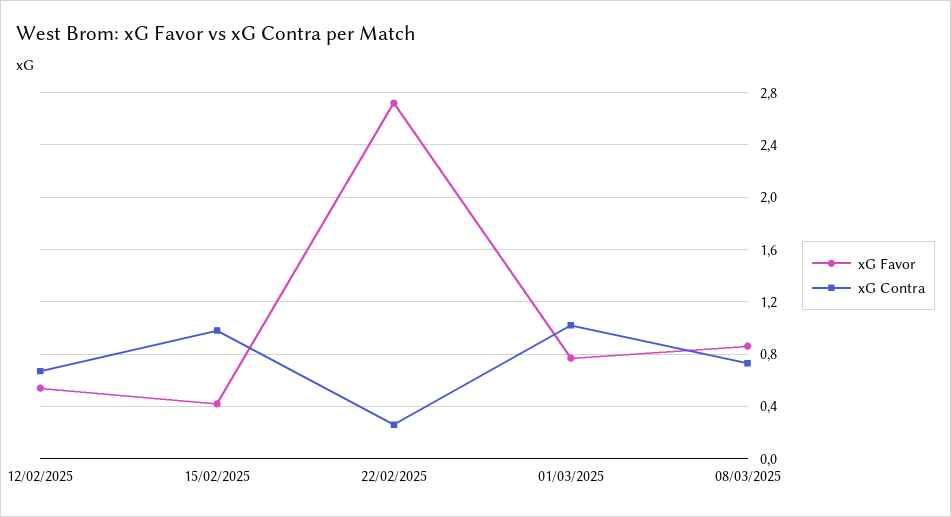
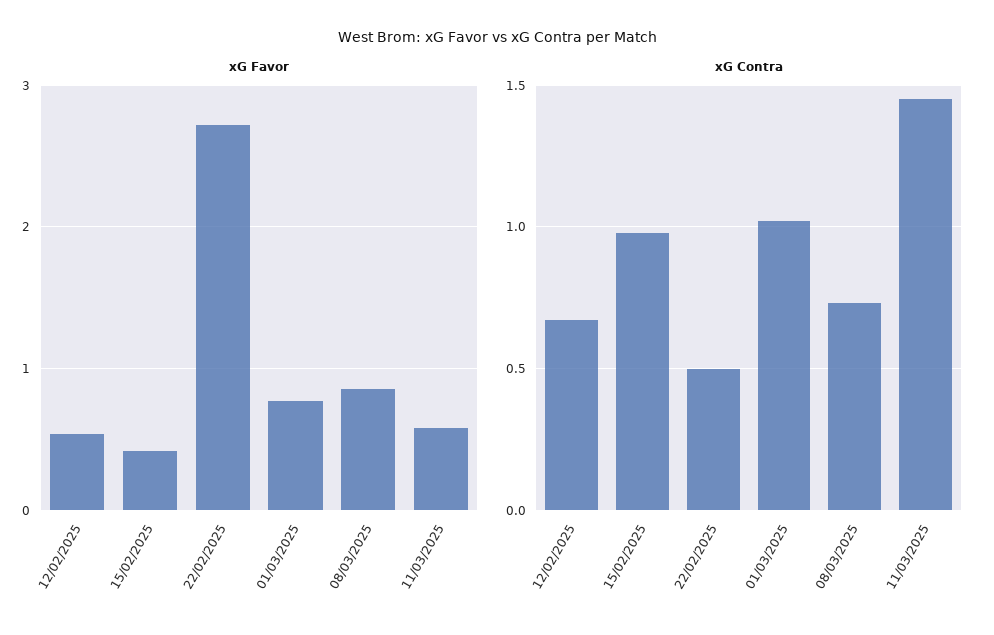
xG Contra, 22/02/2025: 0.25 -> 0.5
xG Favor, 11/03/2025: none -> 0.6
xG Contra, 11/03/2025: none -> 1.45

